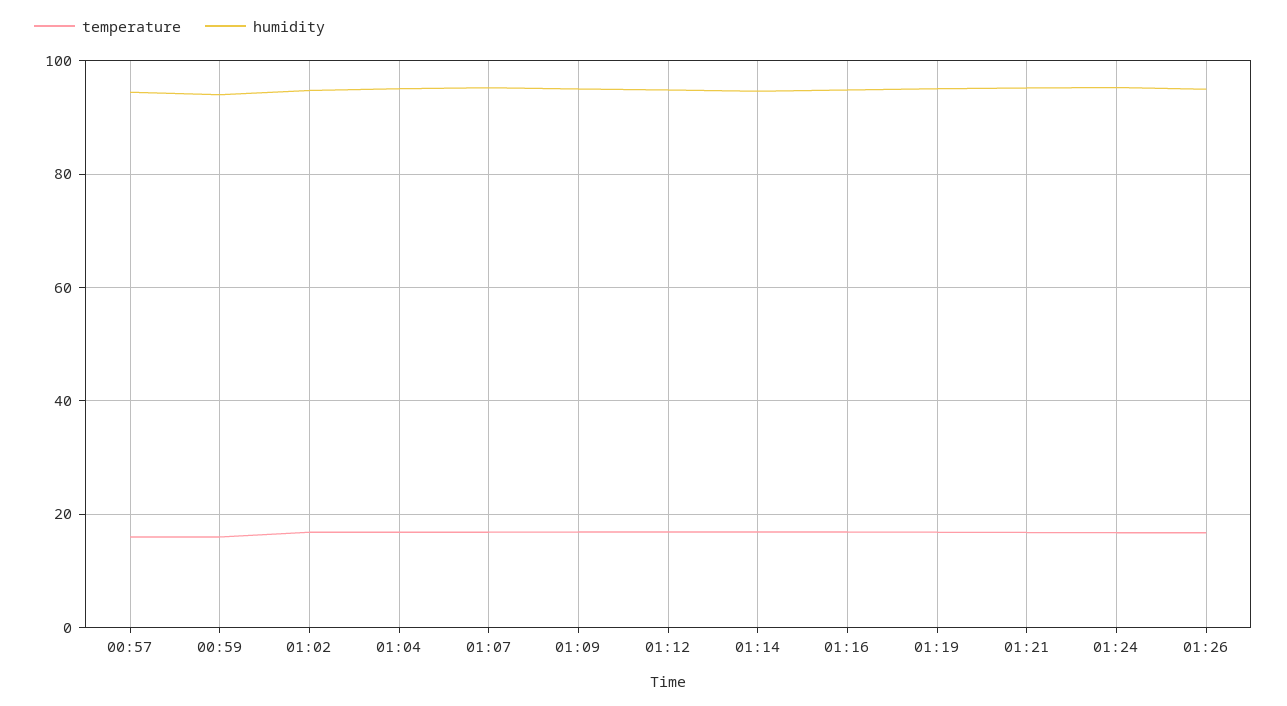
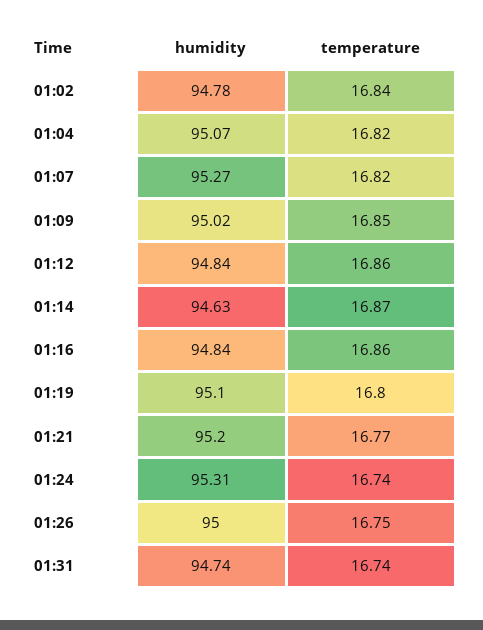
temperature, 00:57: 16 -> none
humidity, 00:57: 94 -> none
temperature, 00:59: 16 -> none
humidity, 00:59: 94 -> none
humidity, 01:31: none -> 94.74
temperature, 01:31: none -> 16.74

